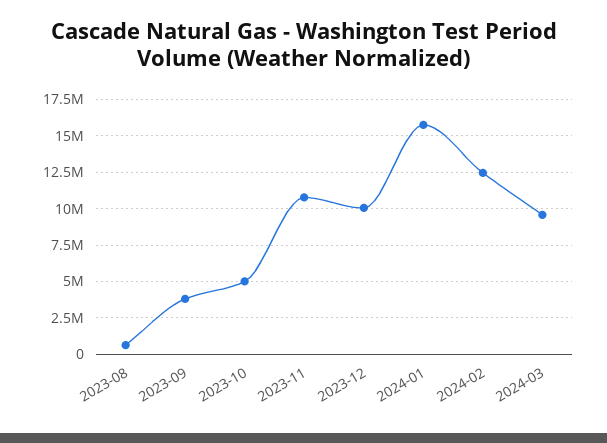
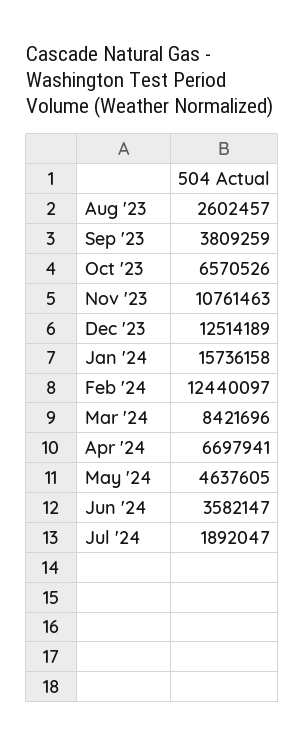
2023-08: 500000 -> 2602457
2023-10: 5000000 -> 6570526
2023-12: 10000000 -> 12514189
2024-03: 9500000 -> 8421696
Apr '24: none -> 6697941
May '24: none -> 4637605
Jun '24: none -> 3582147
Jul '24: none -> 1892047

